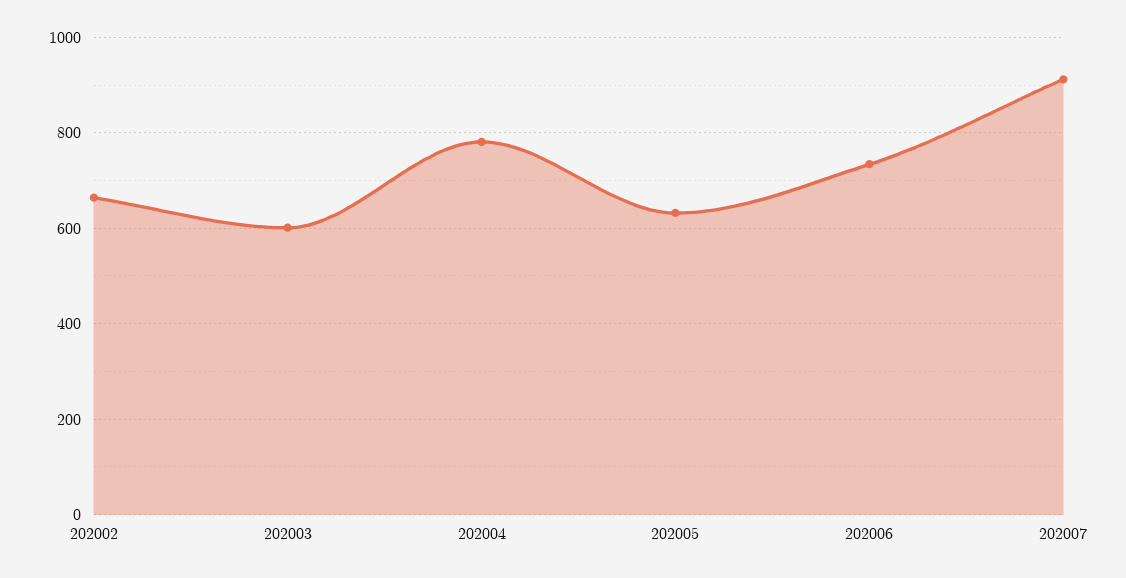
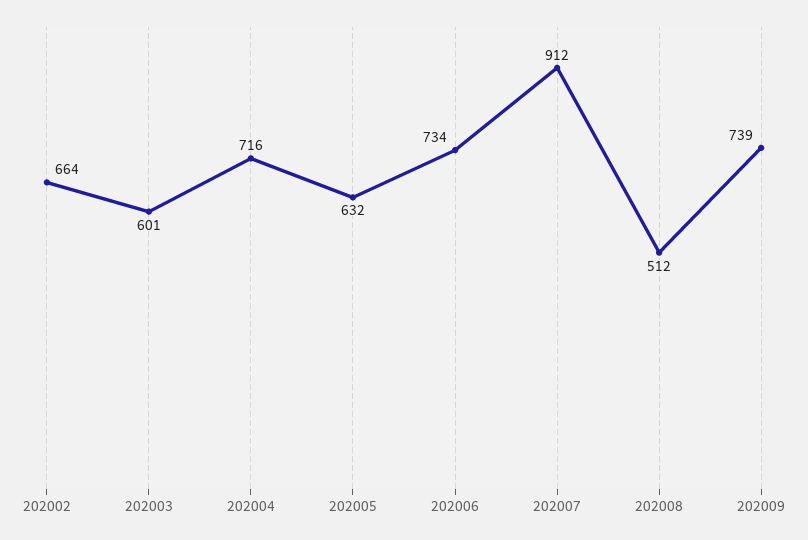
202004: 780 -> 716
202008: none -> 512
202009: none -> 739

